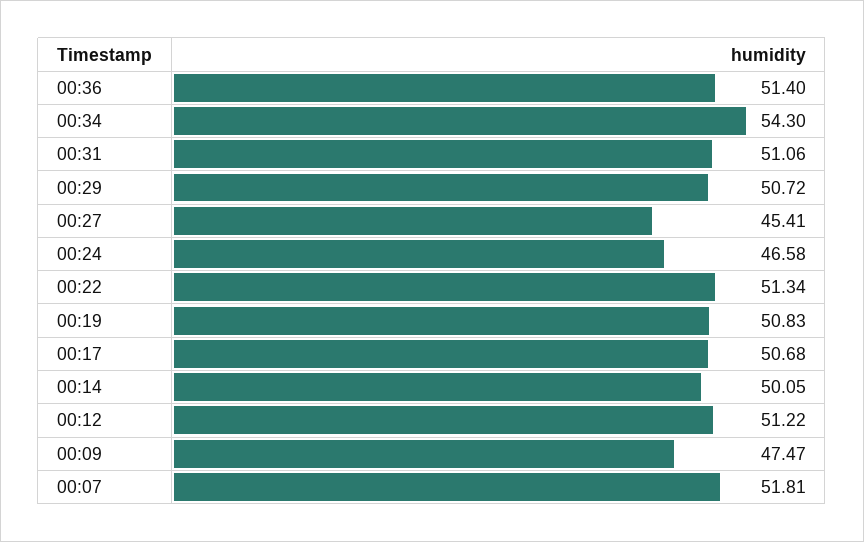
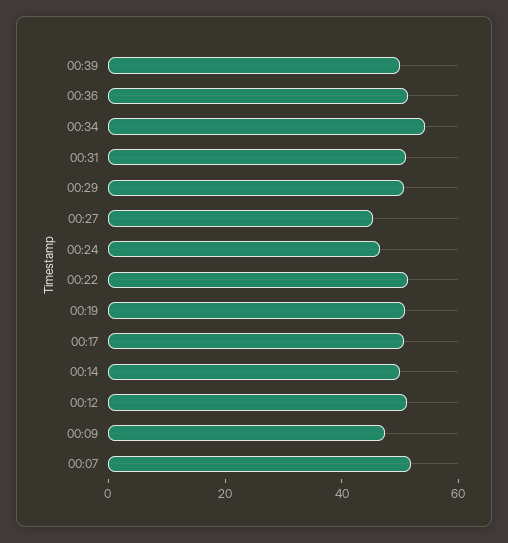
00:39: none -> 50

